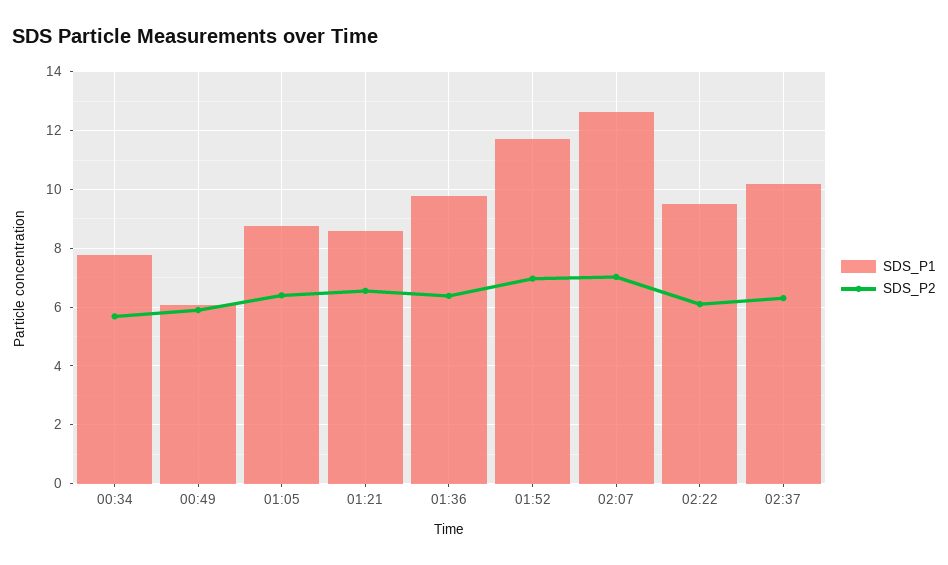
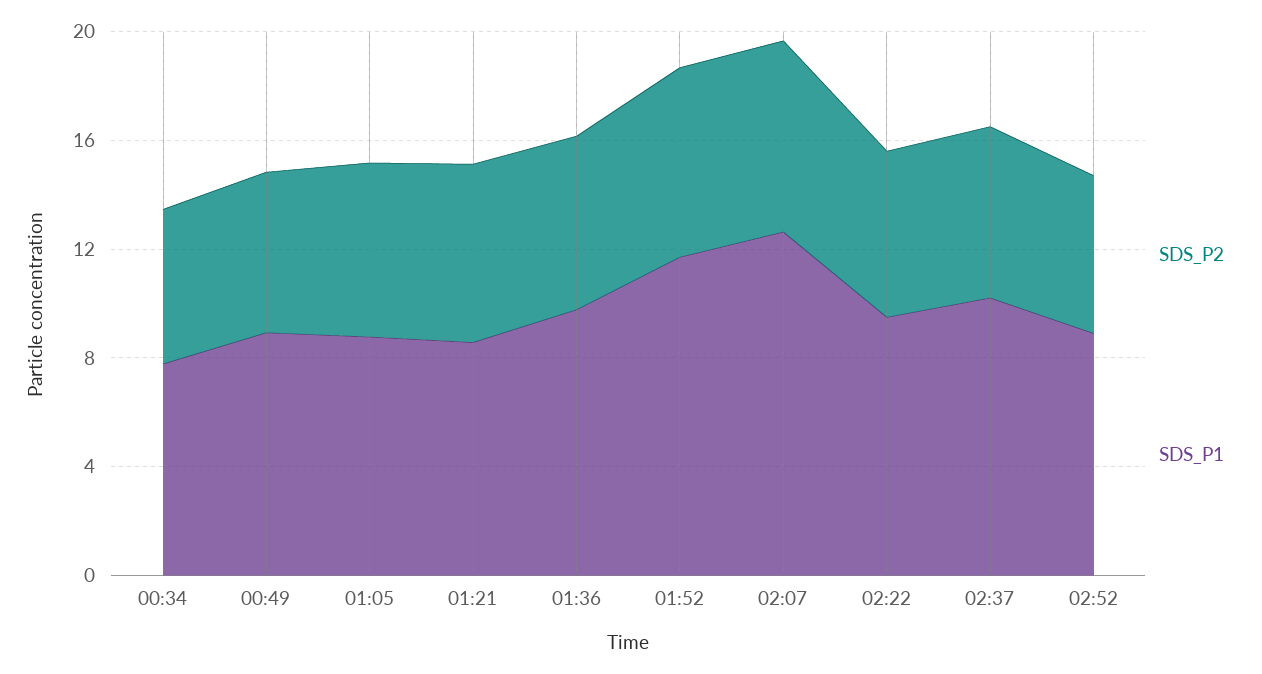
SDS_P1, 00:49: 6 -> 9
SDS_P2, 02:52: none -> 6
SDS_P1, 02:52: none -> 9

